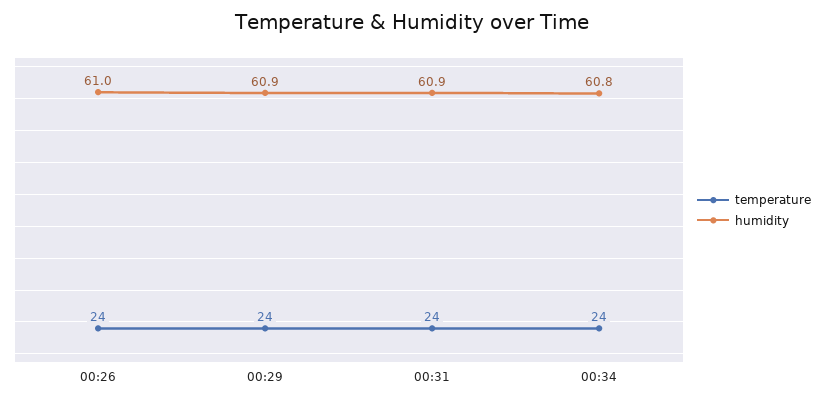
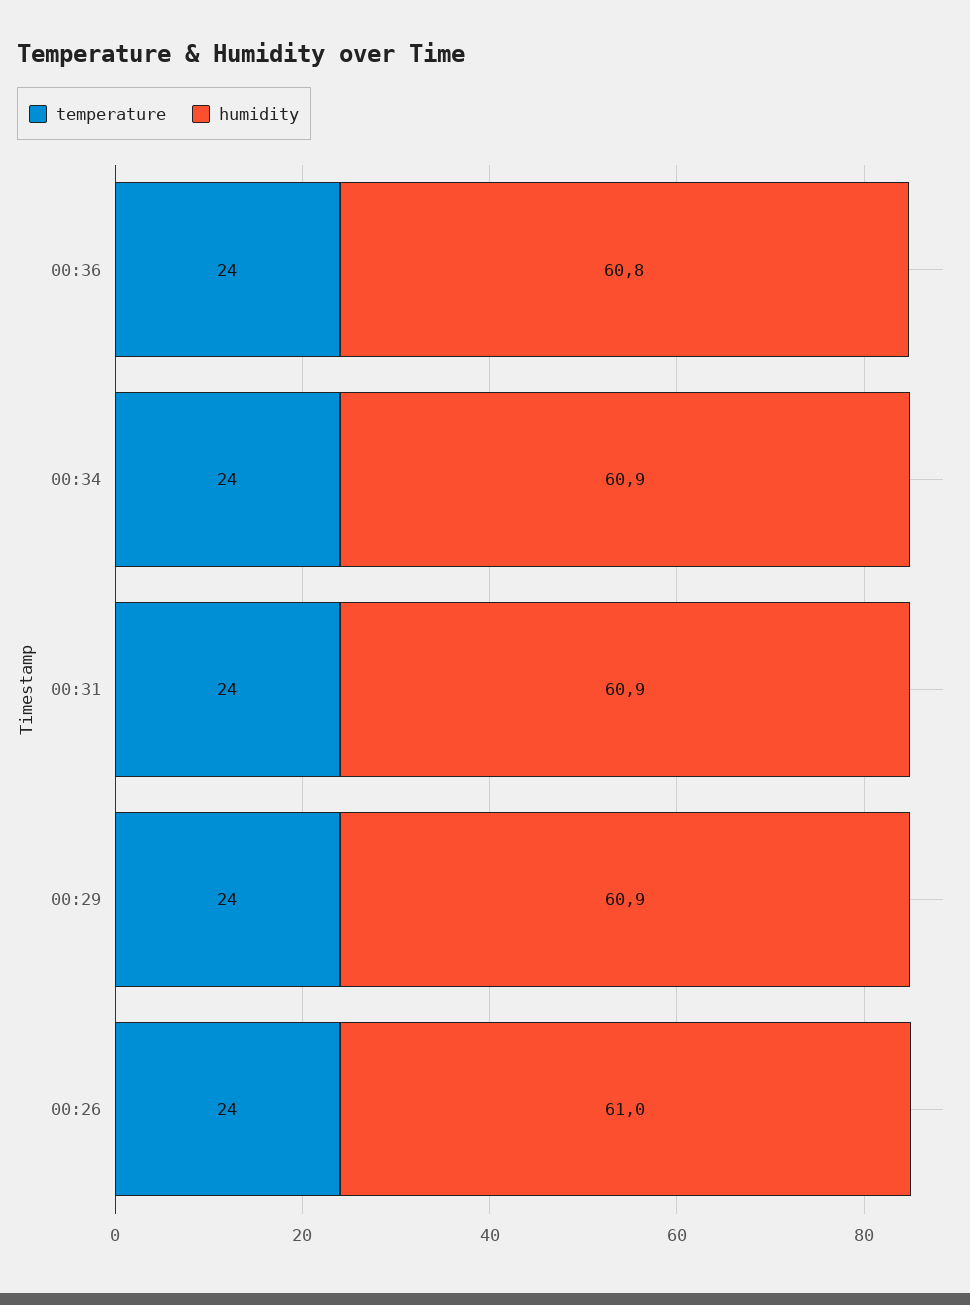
humidity, 00:34: 60.8 -> 60.9
temperature, 00:36: none -> 24
humidity, 00:36: none -> 60.8

